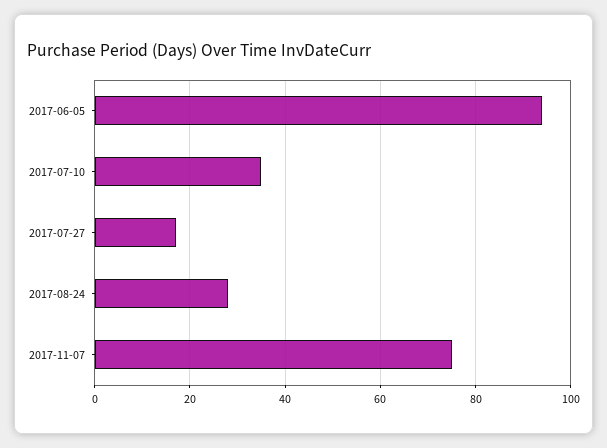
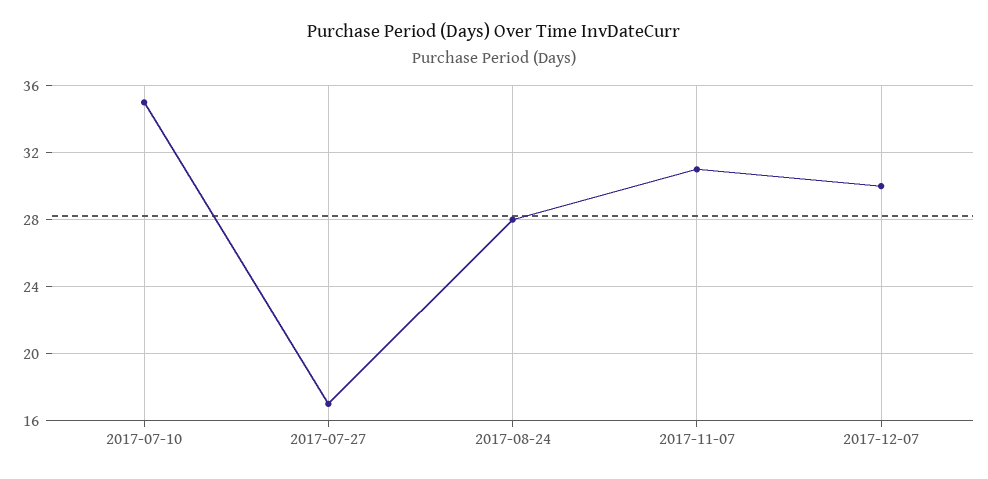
2017-06-05: 95 -> none
2017-11-07: 75 -> 31
2017-12-07: none -> 30

